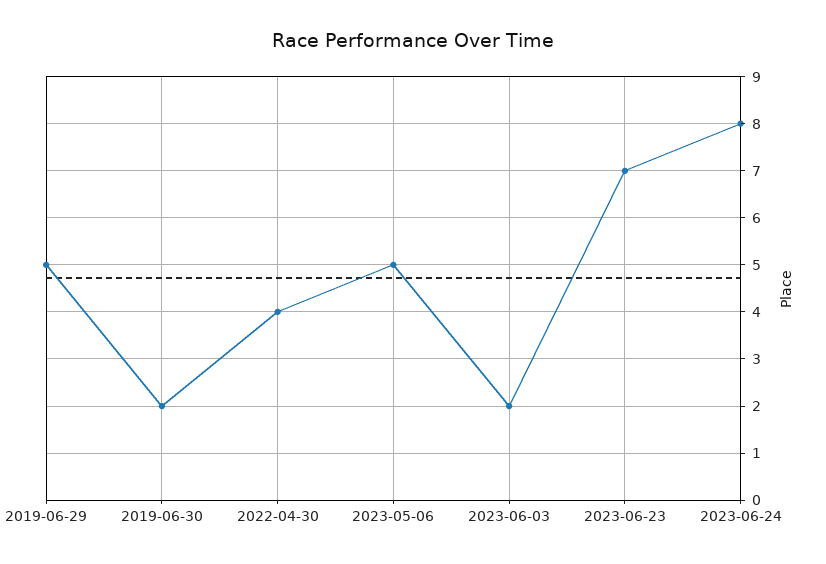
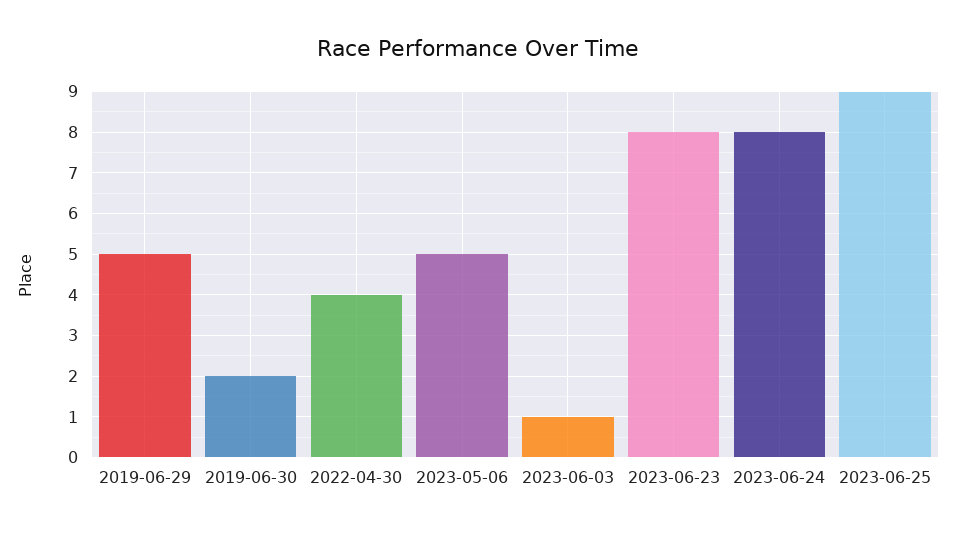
2023-06-03: 2 -> 1
2023-06-23: 7 -> 8
2023-06-25: none -> 9

